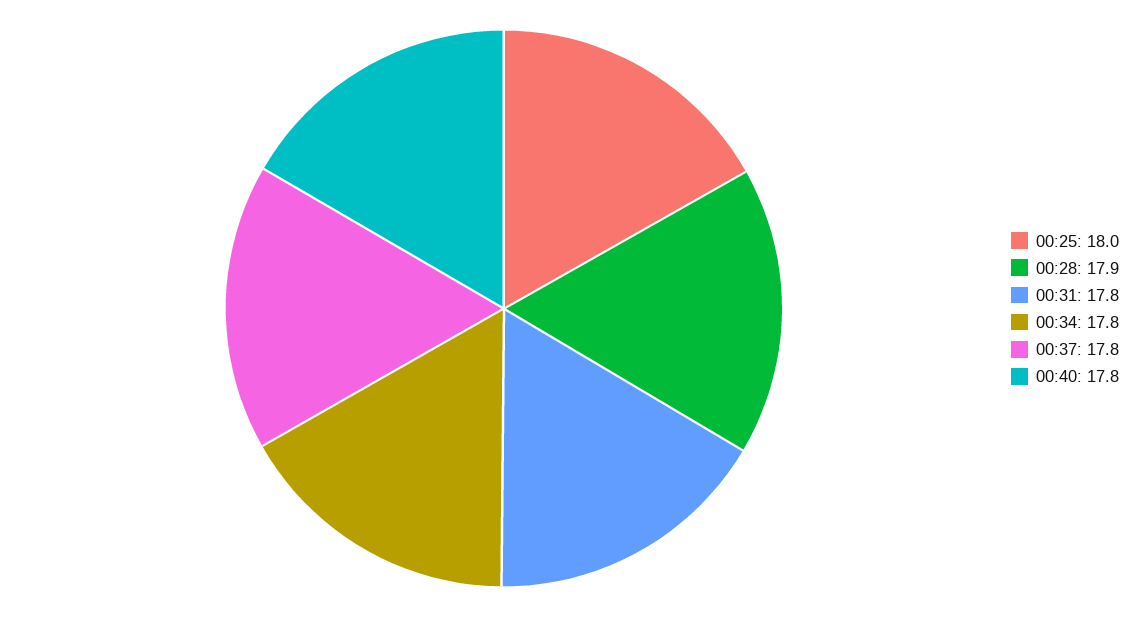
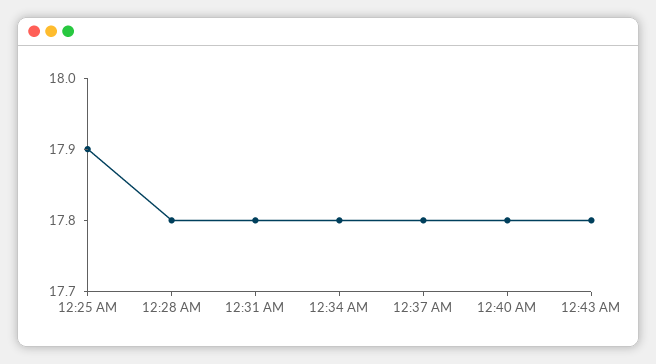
00:25: 18 -> 17.9
00:28: 17.9 -> 17.8
12:43 AM: none -> 17.8

